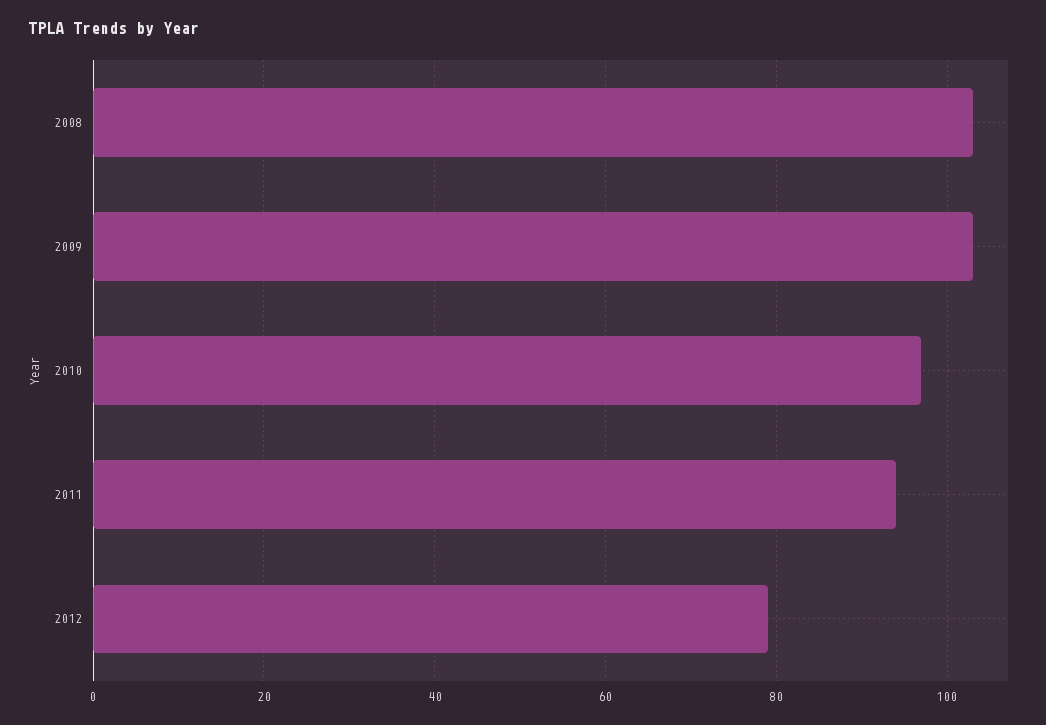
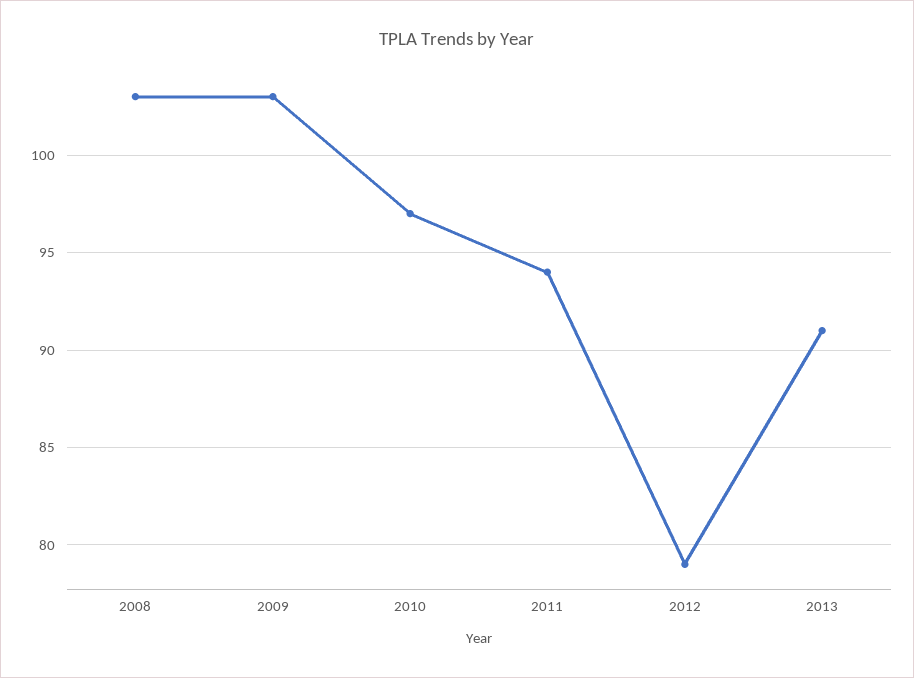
2013: none -> 91

